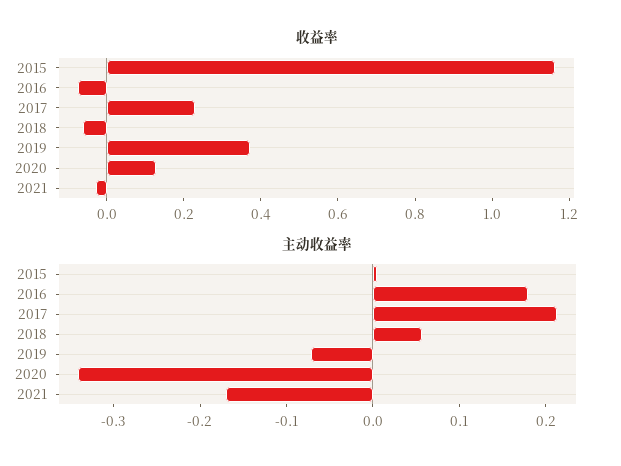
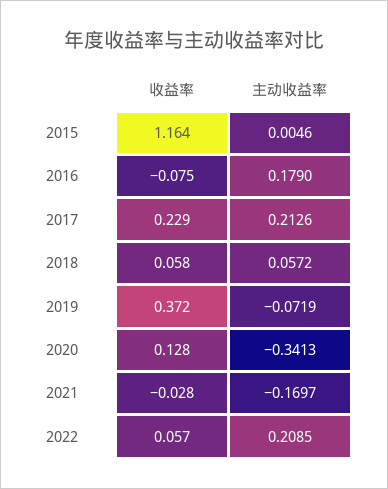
收益率, 2018: -0.05 -> 0.058
收益率, 2022: none -> 0.057
主动收益率, 2022: none -> 0.2085

